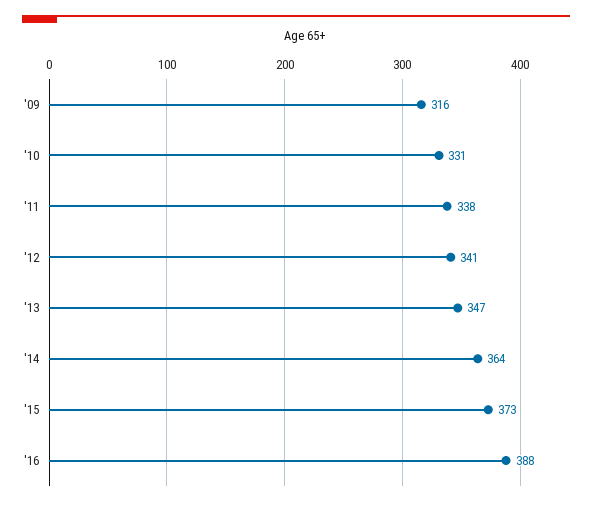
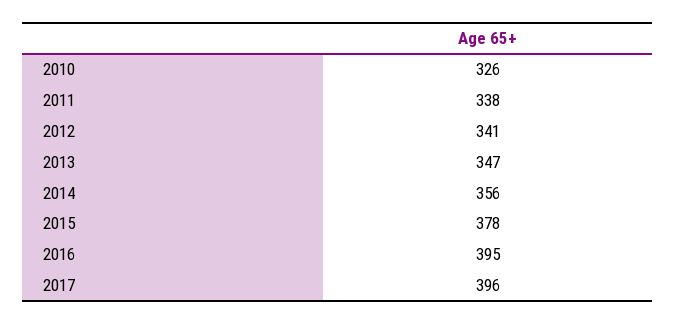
'09: 316 -> none
'10: 331 -> 326
'14: 364 -> 356
'15: 373 -> 378
'16: 388 -> 395
2017: none -> 396

